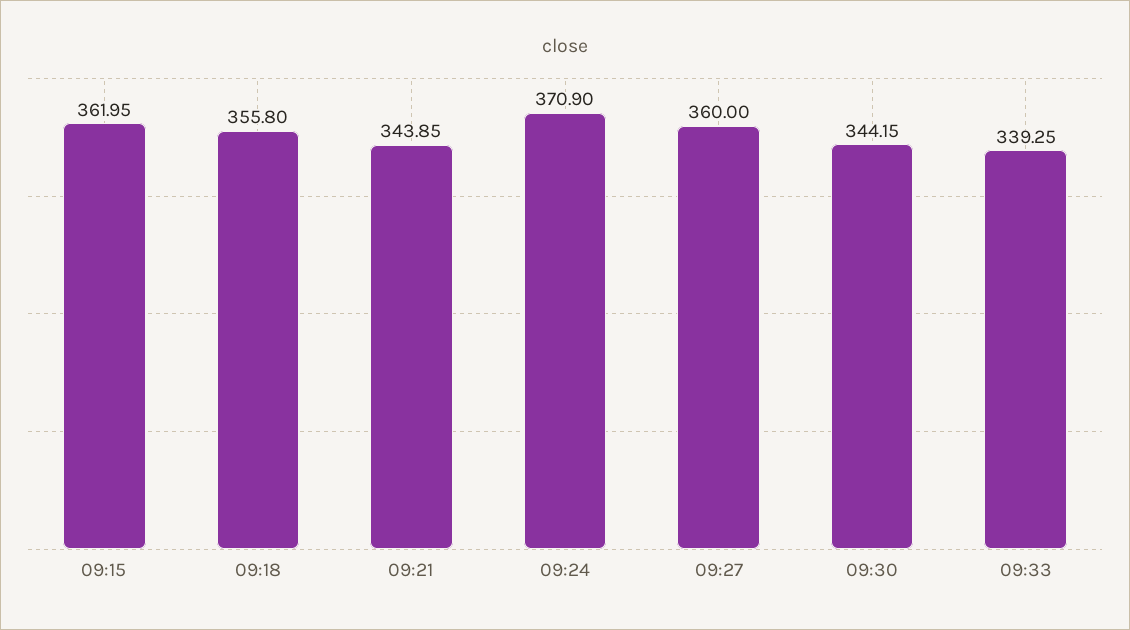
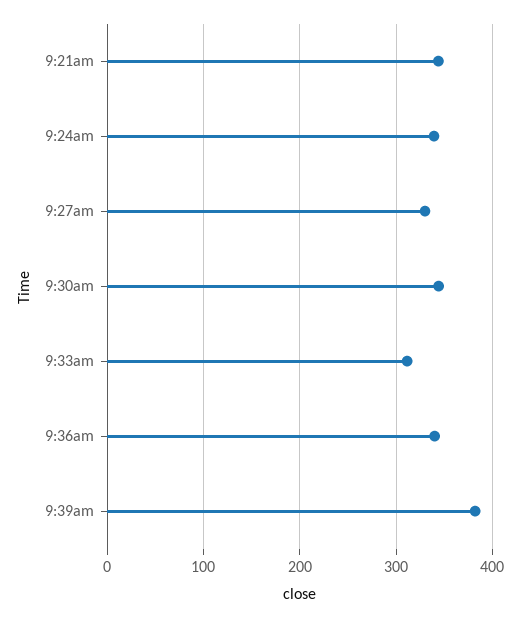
09:15: 361.95 -> none
09:18: 355.8 -> none
09:24: 370.9 -> 340
09:27: 360 -> 330
09:33: 339.25 -> 310
9:36am: none -> 340
9:39am: none -> 380

